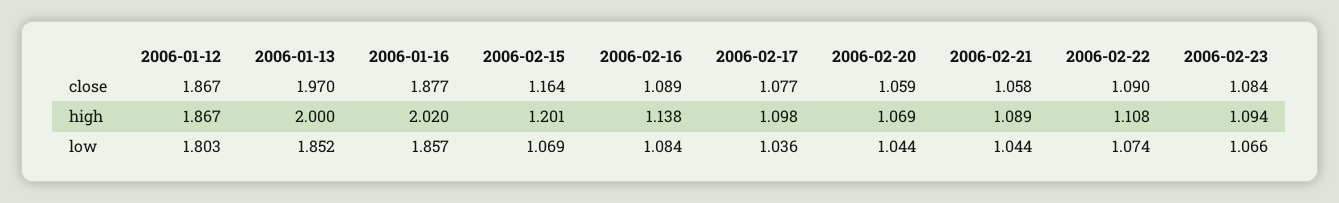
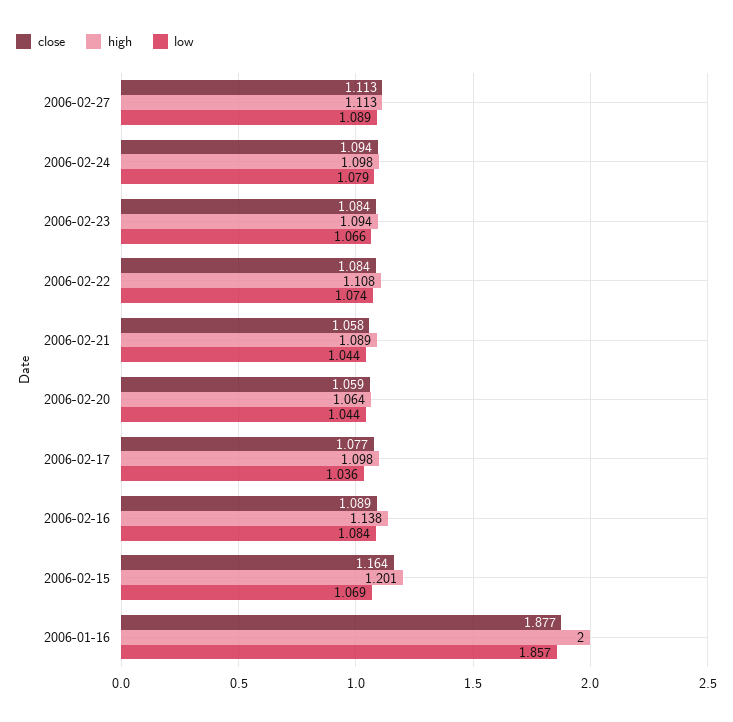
close, 2006-01-12: 1.867 -> none
close, 2006-01-13: 1.97 -> none
close, 2006-02-22: 1.09 -> 1.084
high, 2006-01-12: 1.867 -> none
high, 2006-01-13: 2 -> none
high, 2006-01-16: 2.02 -> 2
high, 2006-02-20: 1.069 -> 1.064
low, 2006-01-12: 1.803 -> none
low, 2006-01-13: 1.852 -> none
close, 2006-02-27: none -> 1.113
high, 2006-02-27: none -> 1.113
low, 2006-02-27: none -> 1.089
close, 2006-02-24: none -> 1.094
high, 2006-02-24: none -> 1.098
low, 2006-02-24: none -> 1.079

